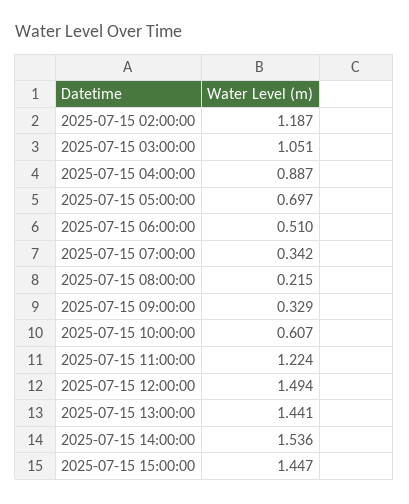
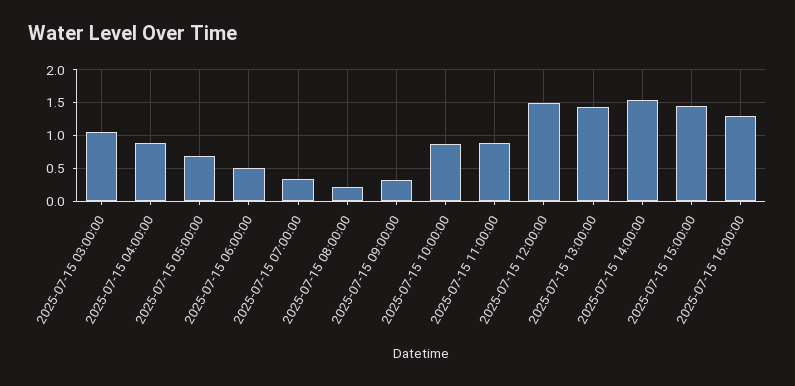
2025-07-15 02:00:00: 1.187 -> none
2025-07-15 10:00:00: 0.607 -> 0.9
2025-07-15 11:00:00: 1.224 -> 0.9
2025-07-15 16:00:00: none -> 1.3

